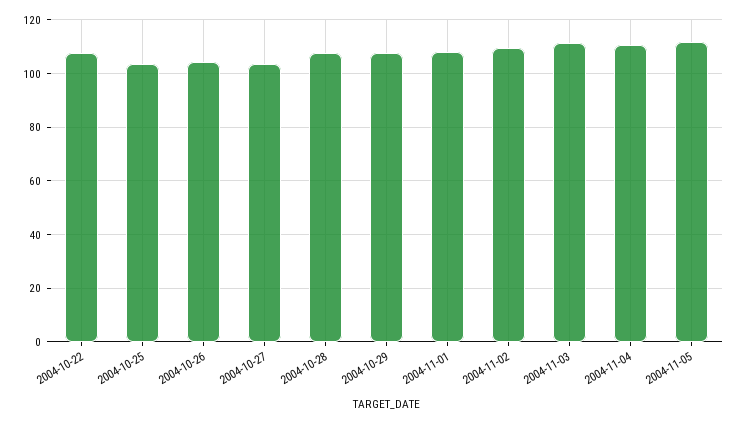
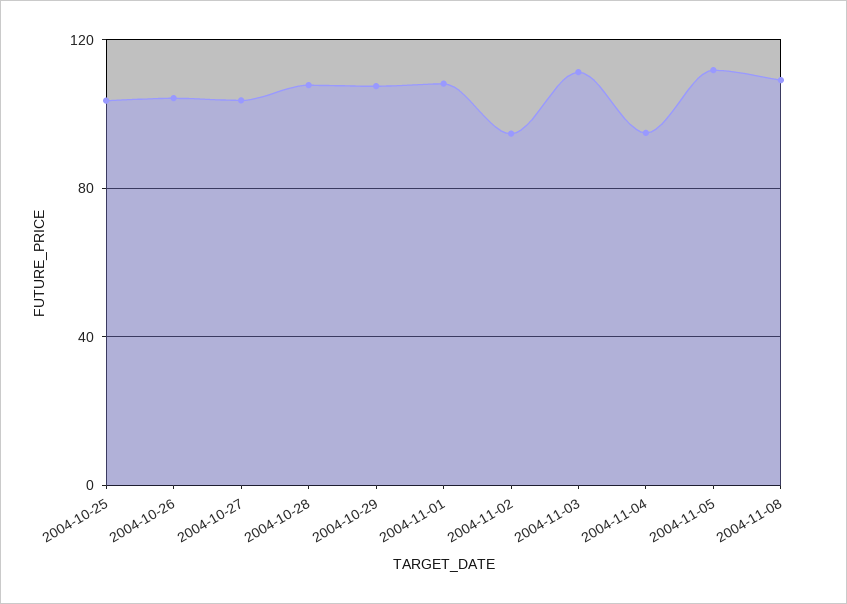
2004-10-22: 107.5 -> none
2004-11-02: 110 -> 95
2004-11-04: 110 -> 95
2004-11-08: none -> 110

